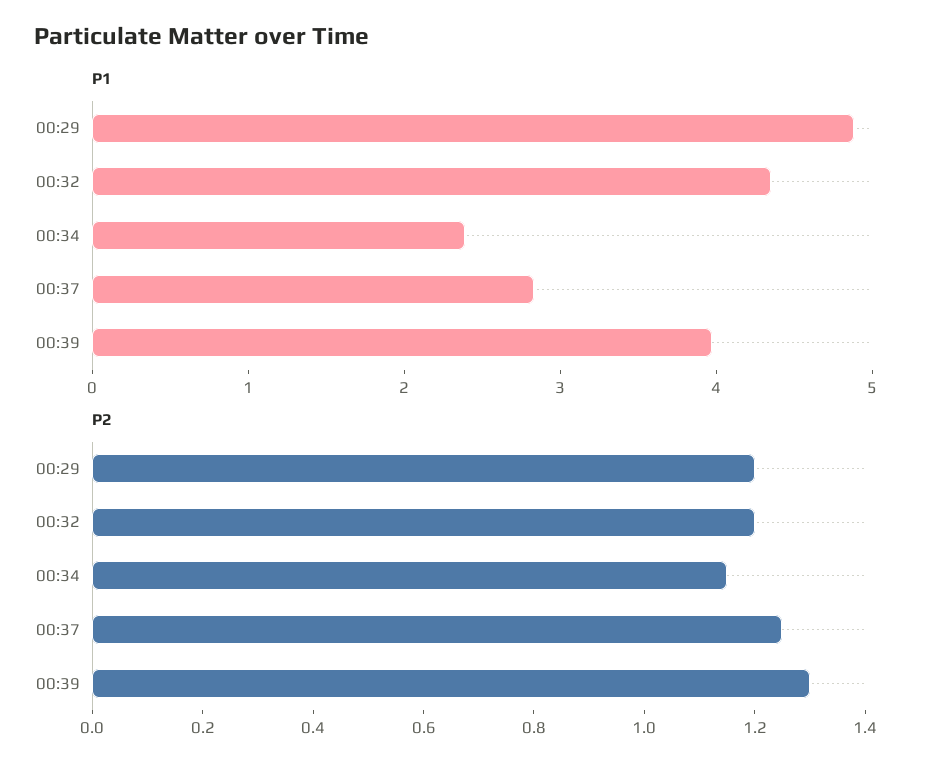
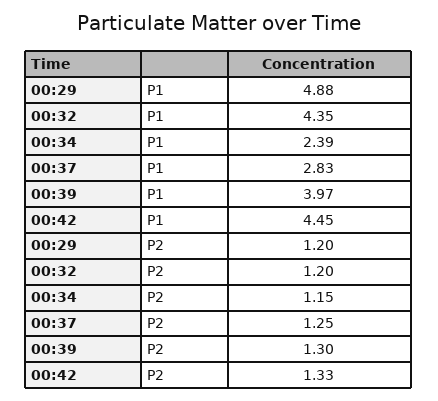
P1, 00:42: none -> 4.45
P2, 00:42: none -> 1.33

